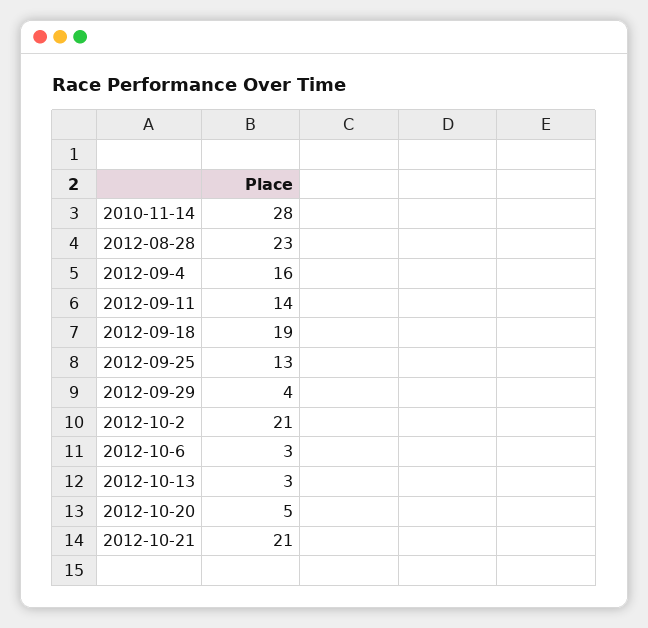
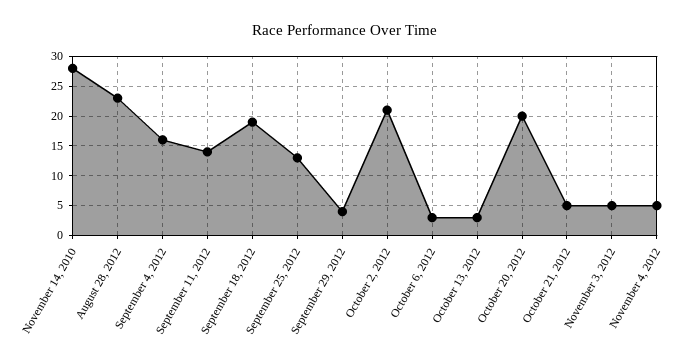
2012-10-20: 5 -> 20
2012-10-21: 21 -> 5
November 3, 2012: none -> 5
November 4, 2012: none -> 5

